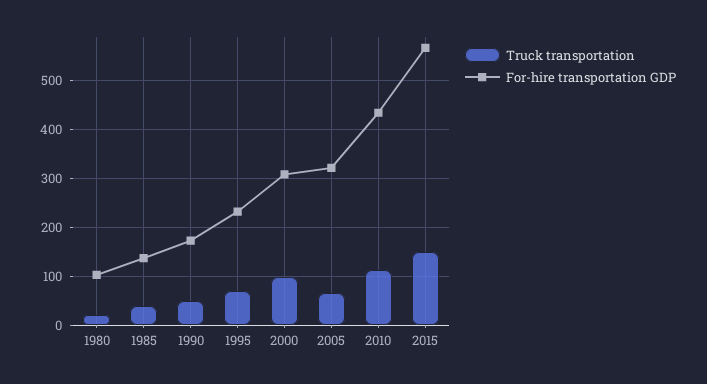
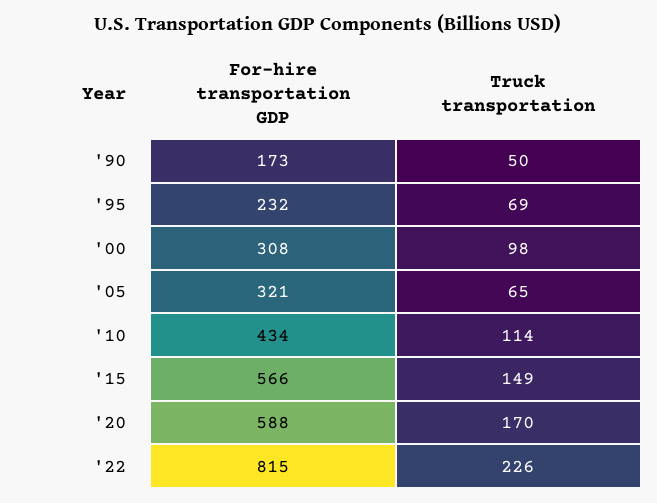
Truck transportation, 1980: 20 -> none
For-hire transportation GDP, 1980: 100 -> none
Truck transportation, 1985: 40 -> none
For-hire transportation GDP, 1985: 140 -> none
For-hire transportation GDP, '20: none -> 588
Truck transportation, '20: none -> 170
For-hire transportation GDP, '22: none -> 815
Truck transportation, '22: none -> 226

